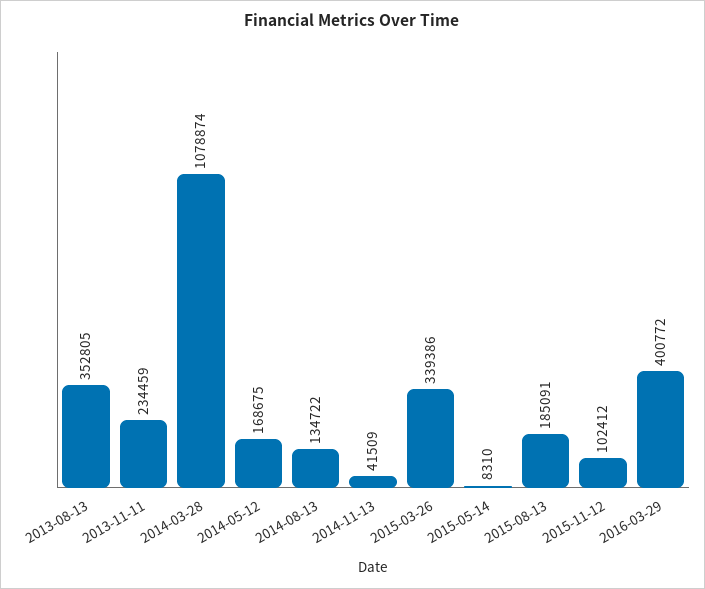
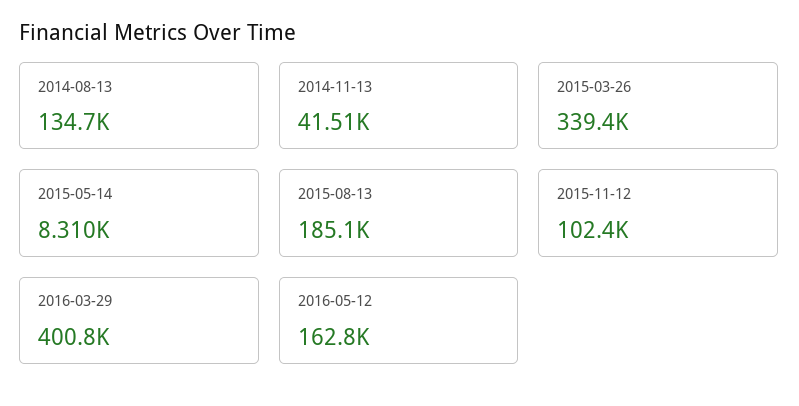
2013-08-13: 352805 -> none
2013-11-11: 234459 -> none
2014-03-28: 1078874 -> none
2014-05-12: 168675 -> none
2016-05-12: none -> 162800

